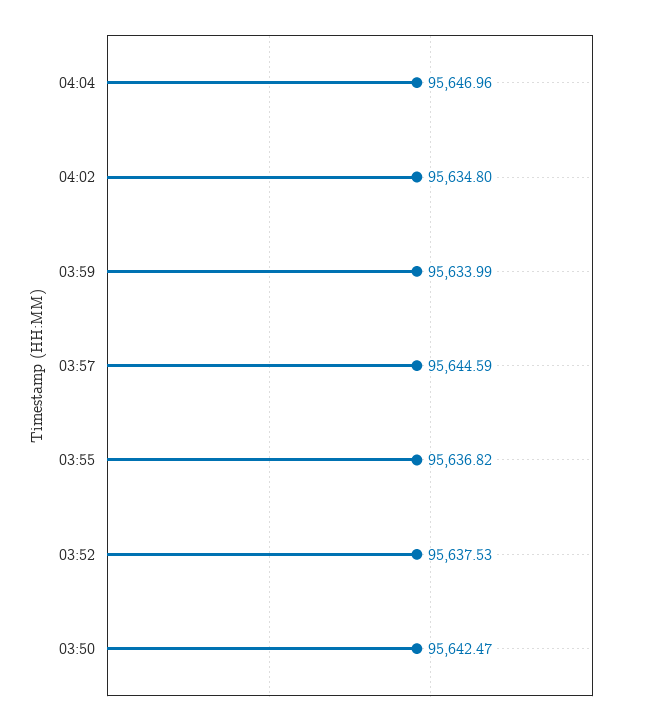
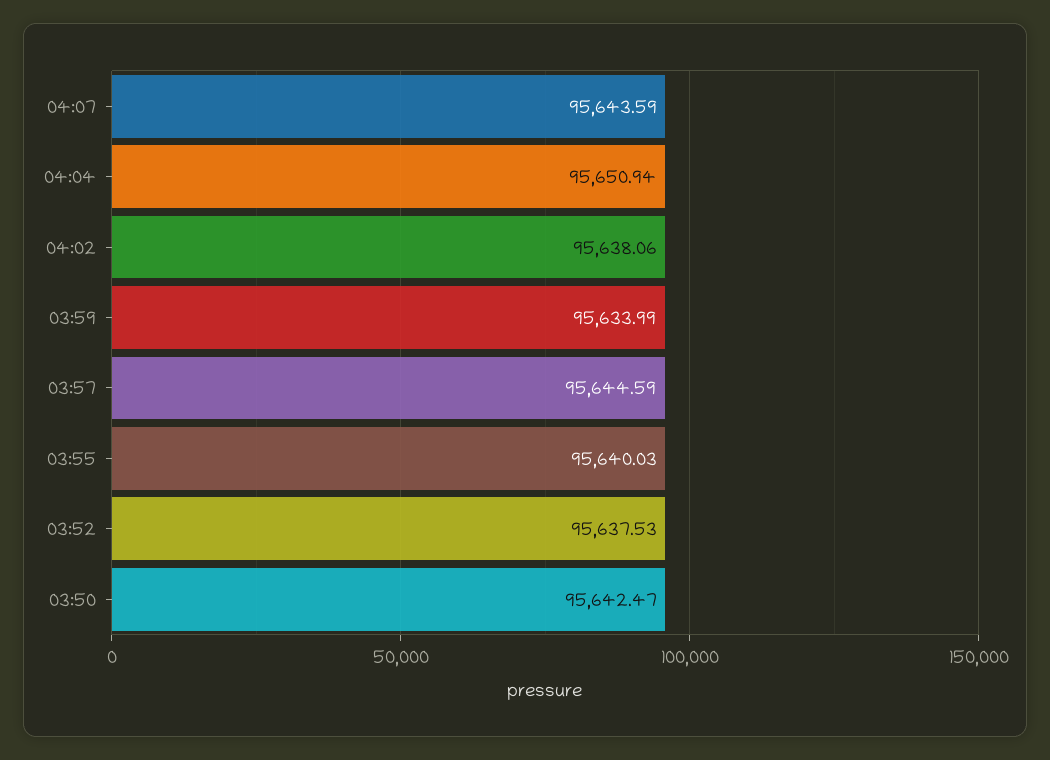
04:04: 95646.96 -> 95650.94
04:02: 95634.8 -> 95638.06
03:55: 95636.82 -> 95640.03
04:07: none -> 95643.59

